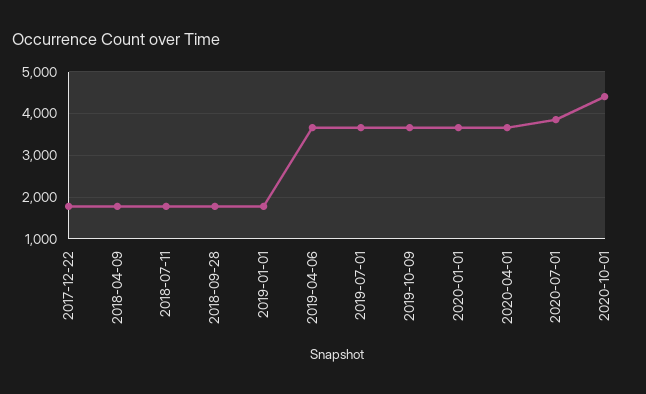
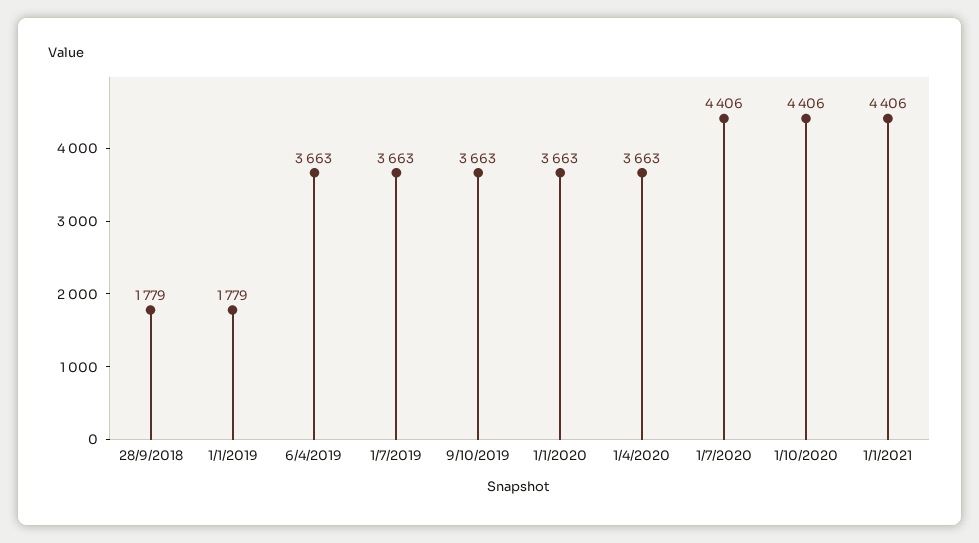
2017-12-22: 1800 -> none
2018-04-09: 1800 -> none
2018-07-11: 1800 -> none
2020-07-01: 3800 -> 4406
1/1/2021: none -> 4406

